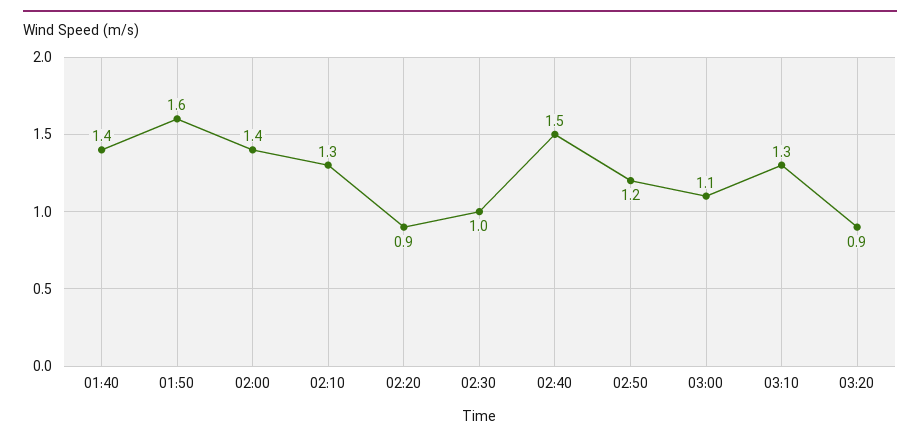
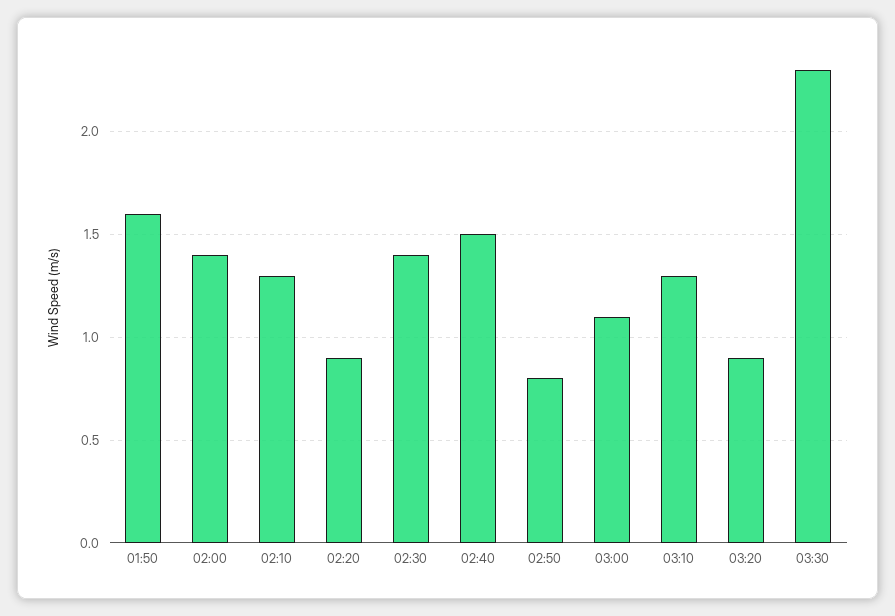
01:40: 1.4 -> none
02:30: 1 -> 1.4
02:50: 1.2 -> 0.8
03:30: none -> 2.3

